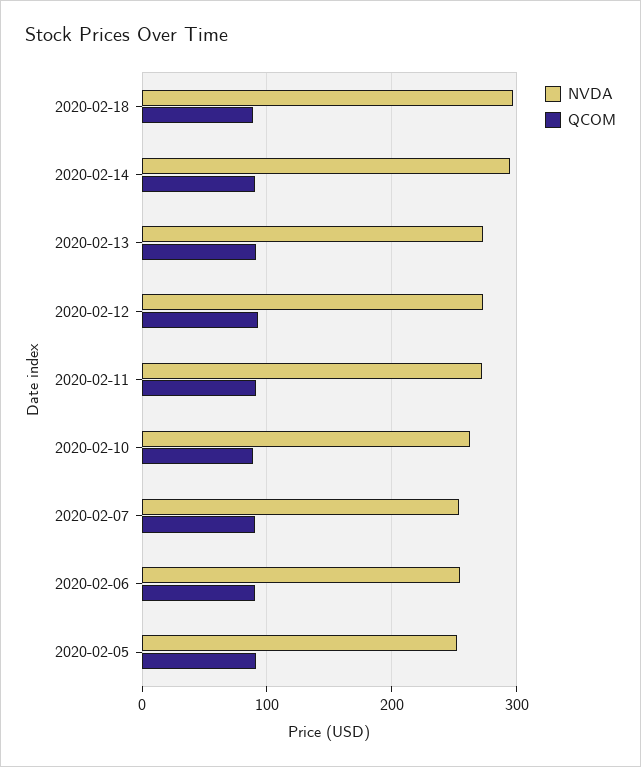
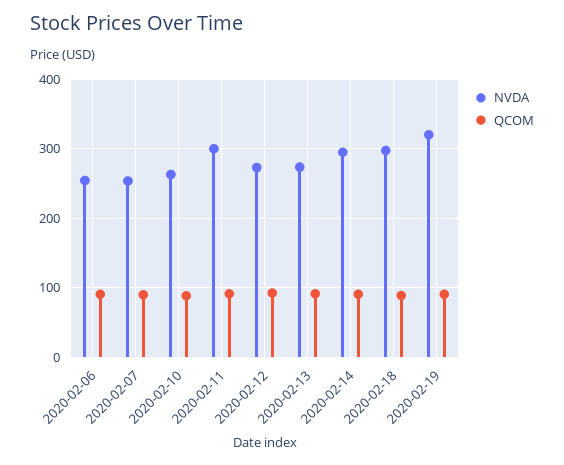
NVDA, 2020-02-11: 270 -> 300
NVDA, 2020-02-05: 250 -> none
QCOM, 2020-02-05: 90 -> none
NVDA, 2020-02-19: none -> 320
QCOM, 2020-02-19: none -> 90

